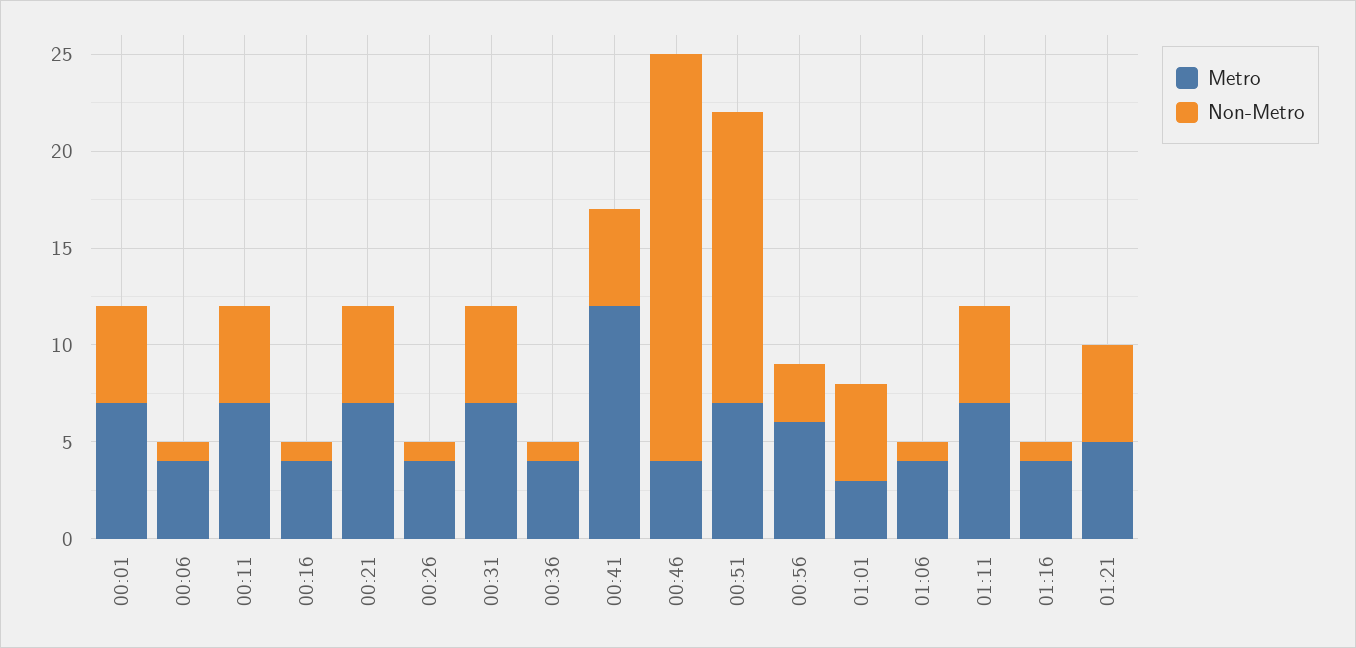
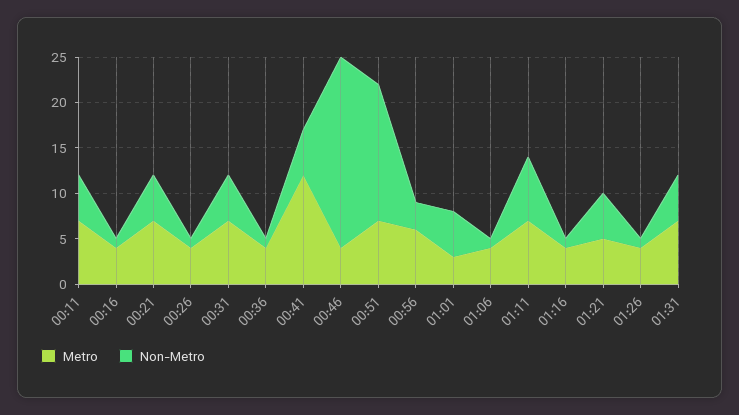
Metro, 00:01: 7 -> none
Non-Metro, 00:01: 5 -> none
Metro, 00:06: 4 -> none
Non-Metro, 00:06: 1 -> none
Non-Metro, 01:11: 5 -> 7
Metro, 01:26: none -> 4
Non-Metro, 01:26: none -> 1
Metro, 01:31: none -> 7
Non-Metro, 01:31: none -> 5

